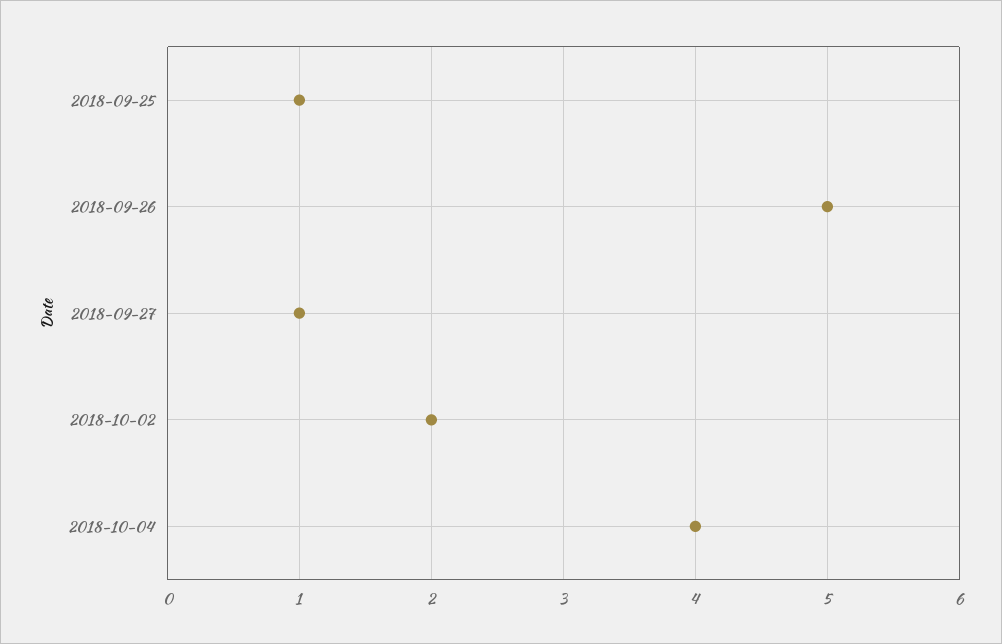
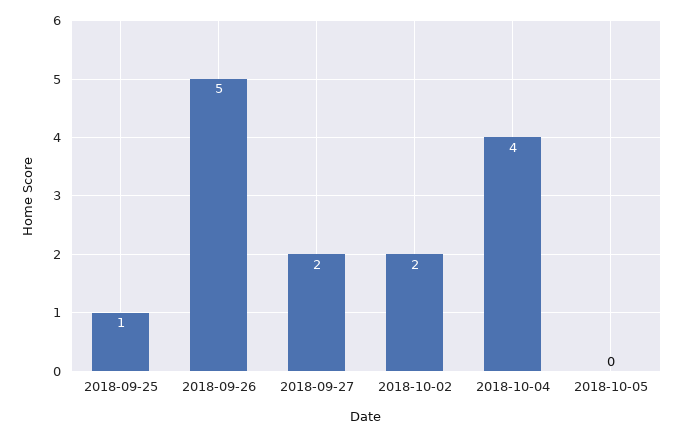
2018-09-27: 1 -> 2
2018-10-05: none -> 0

